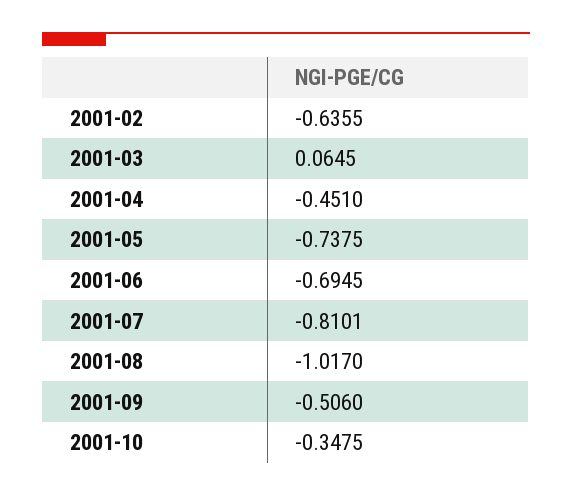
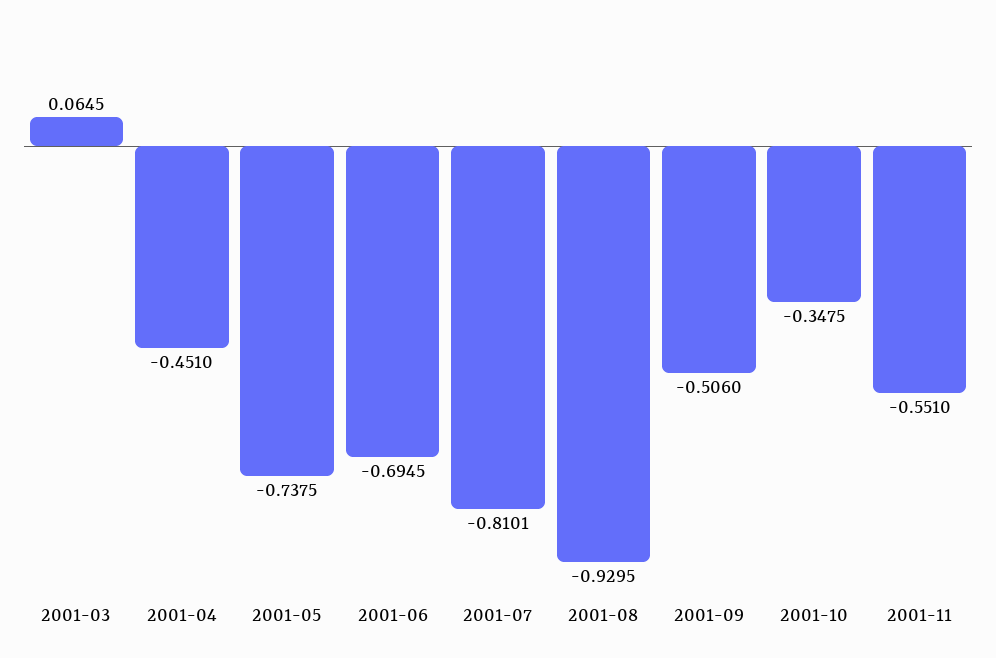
2001-02: -0.6355 -> none
2001-08: -1.017 -> -0.9295
2001-11: none -> -0.551

